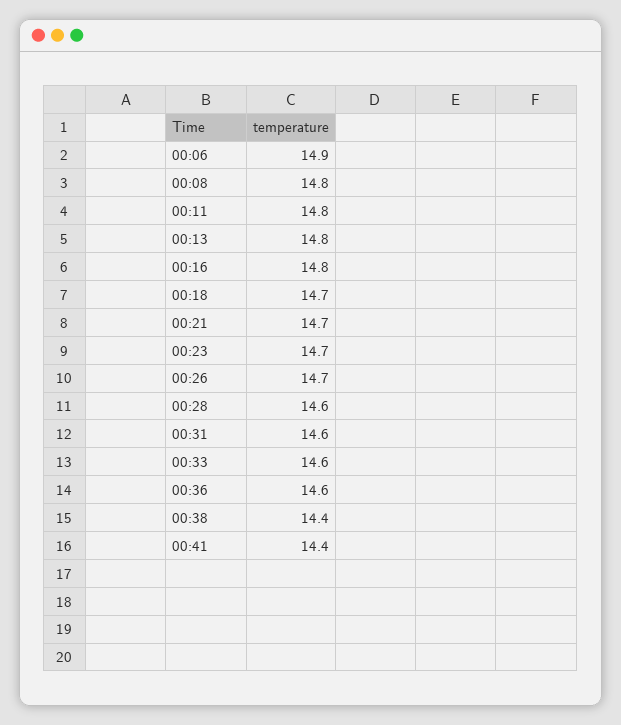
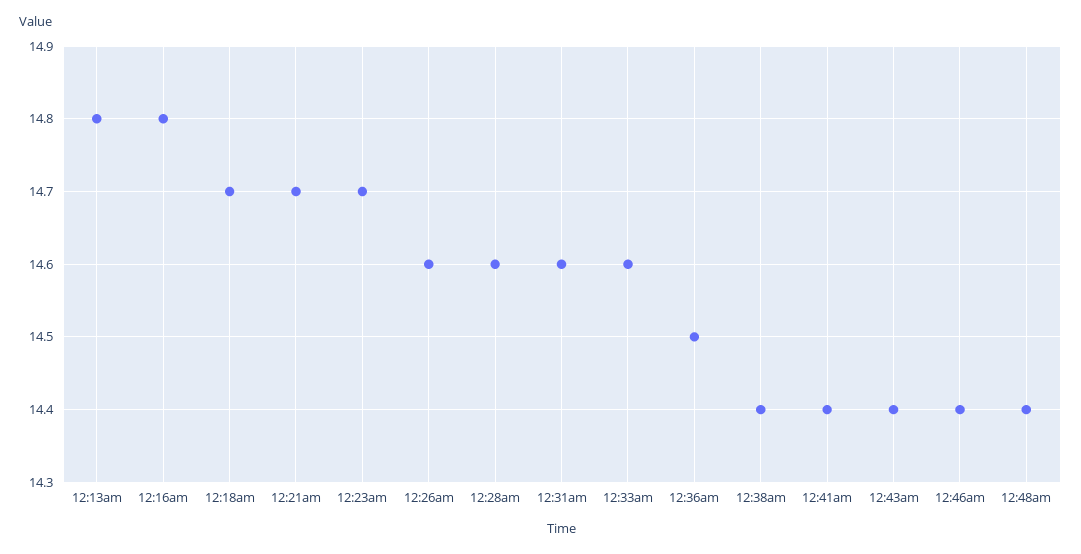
00:06: 14.9 -> none
00:08: 14.8 -> none
00:11: 14.8 -> none
00:26: 14.7 -> 14.6
00:36: 14.6 -> 14.5
12:43am: none -> 14.4
12:46am: none -> 14.4
12:48am: none -> 14.4

